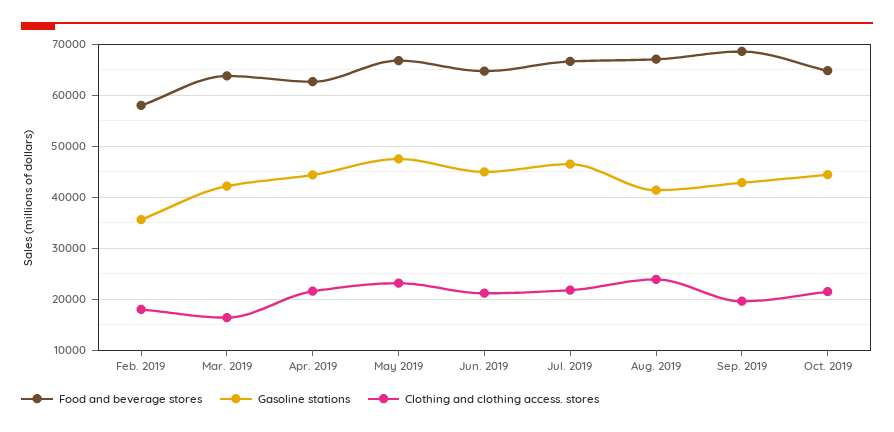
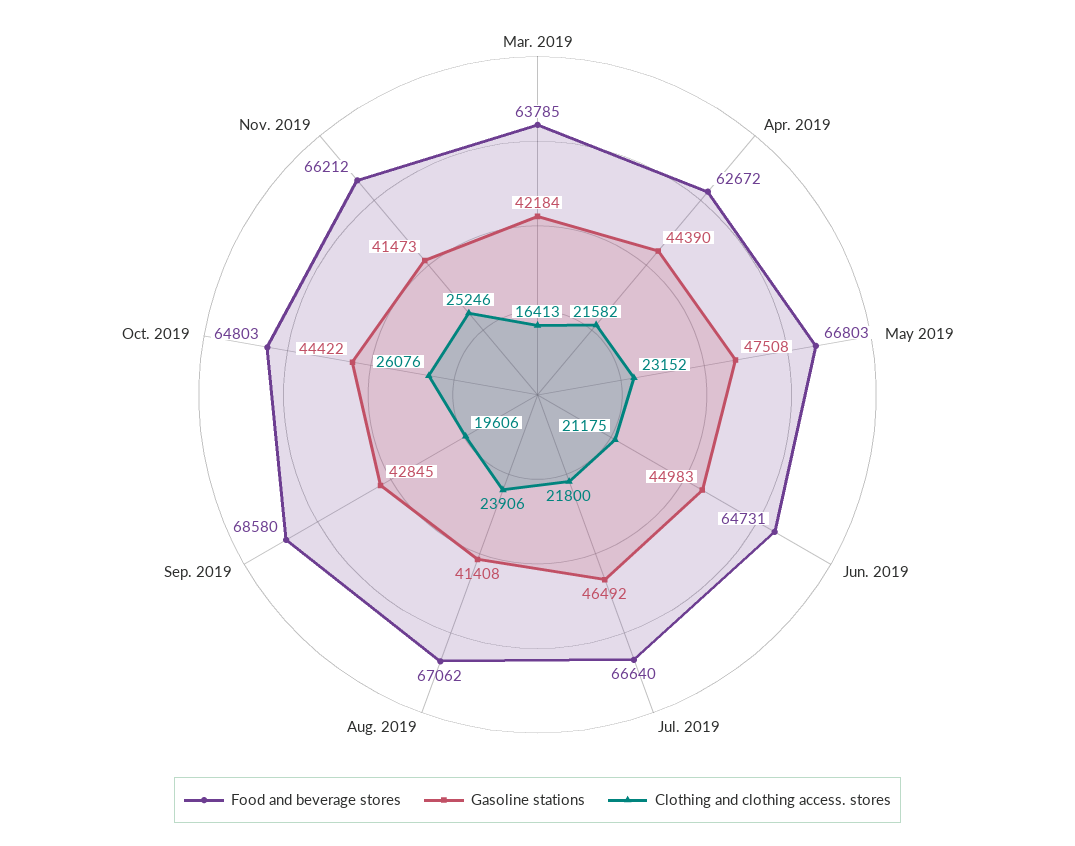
Food and beverage stores, Feb. 2019: 58000 -> none
Gasoline stations, Feb. 2019: 36000 -> none
Clothing and clothing access. stores, Feb. 2019: 18000 -> none
Clothing and clothing access. stores, Oct. 2019: 22000 -> 26076
Food and beverage stores, Nov. 2019: none -> 66212
Gasoline stations, Nov. 2019: none -> 41473
Clothing and clothing access. stores, Nov. 2019: none -> 25246

